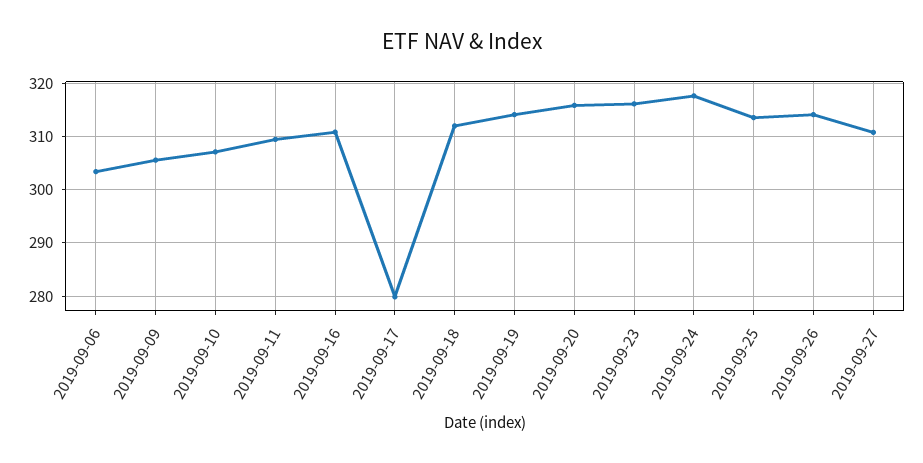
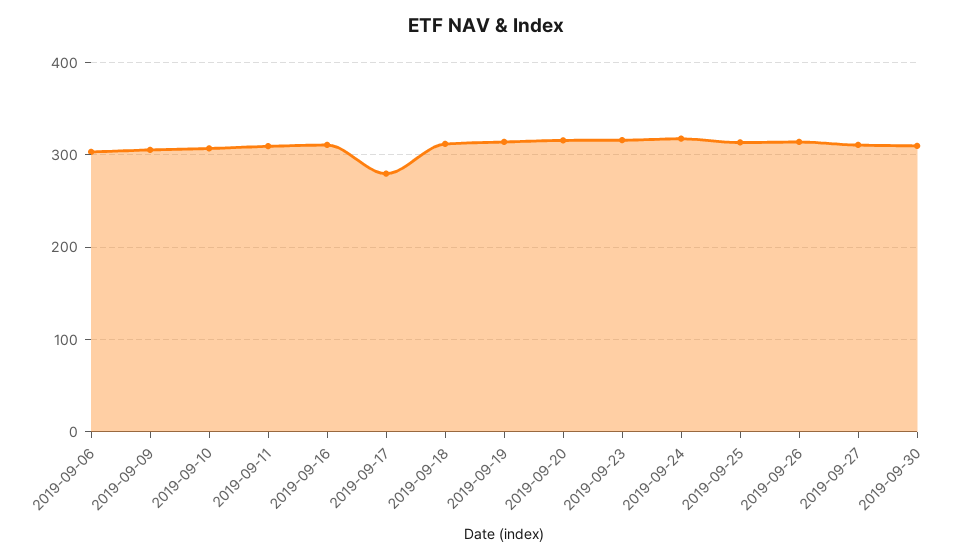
2019-09-30: none -> 310

